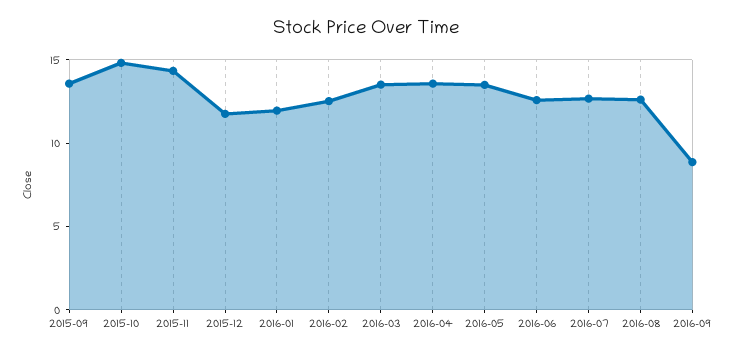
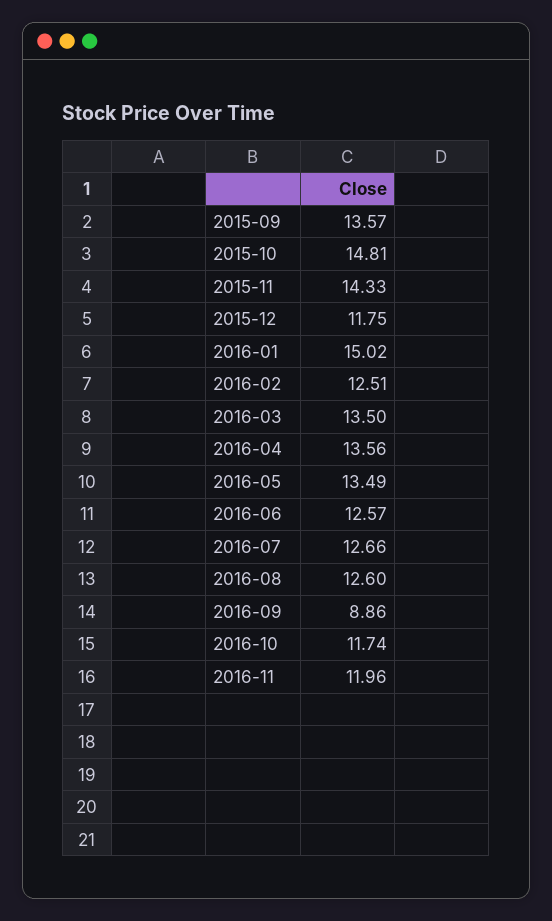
2016-01: 12 -> 15.02
2016-10: none -> 11.74
2016-11: none -> 11.96

